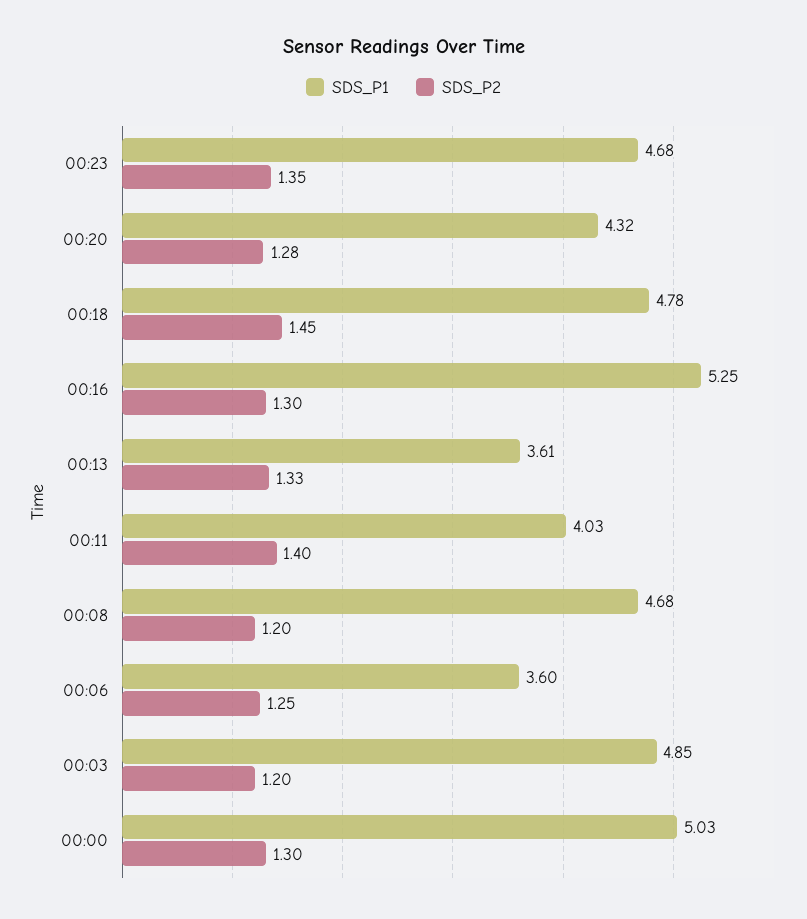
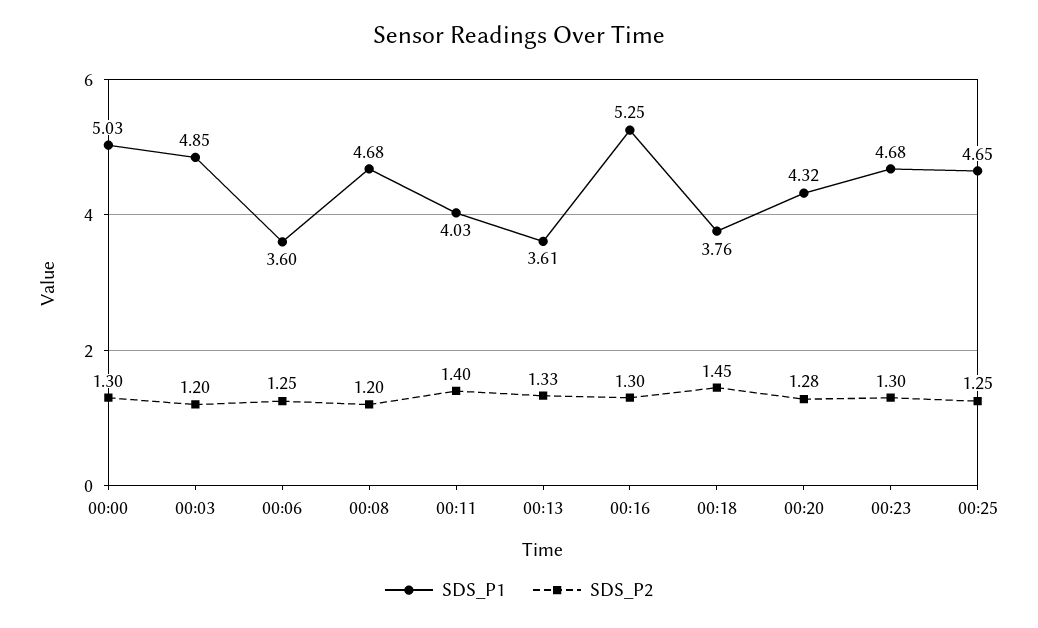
SDS_P2, 00:23: 1.35 -> 1.3
SDS_P1, 00:18: 4.78 -> 3.76
SDS_P1, 00:25: none -> 4.65
SDS_P2, 00:25: none -> 1.25

